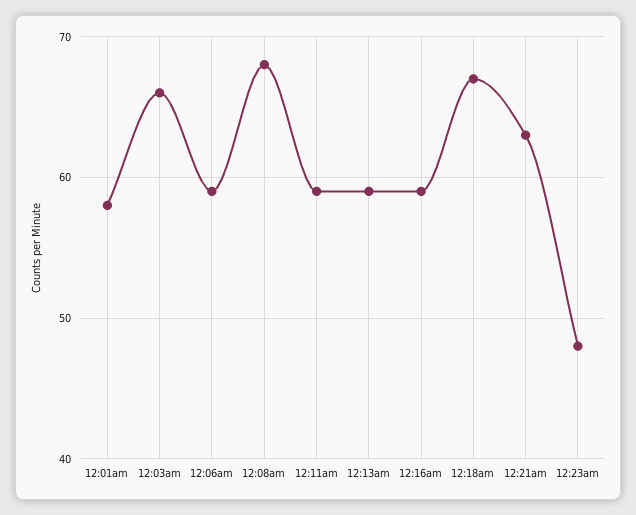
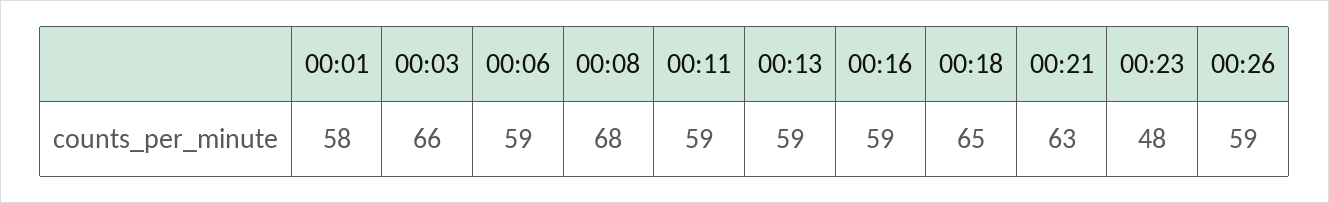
12:18am: 67 -> 65
00:26: none -> 59

